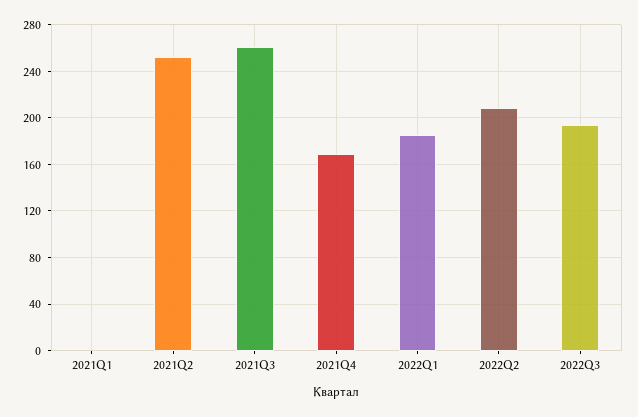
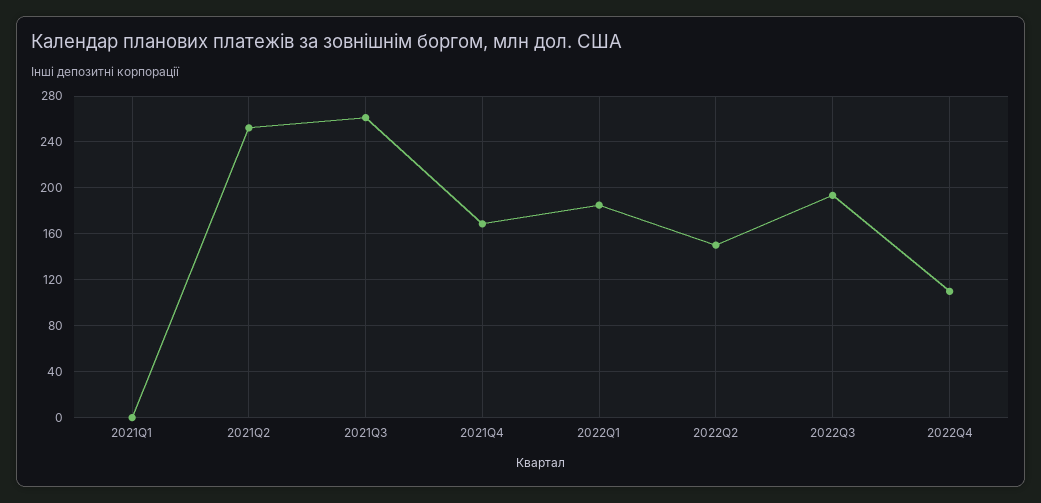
2022Q2: 210 -> 150
2022Q4: none -> 110

